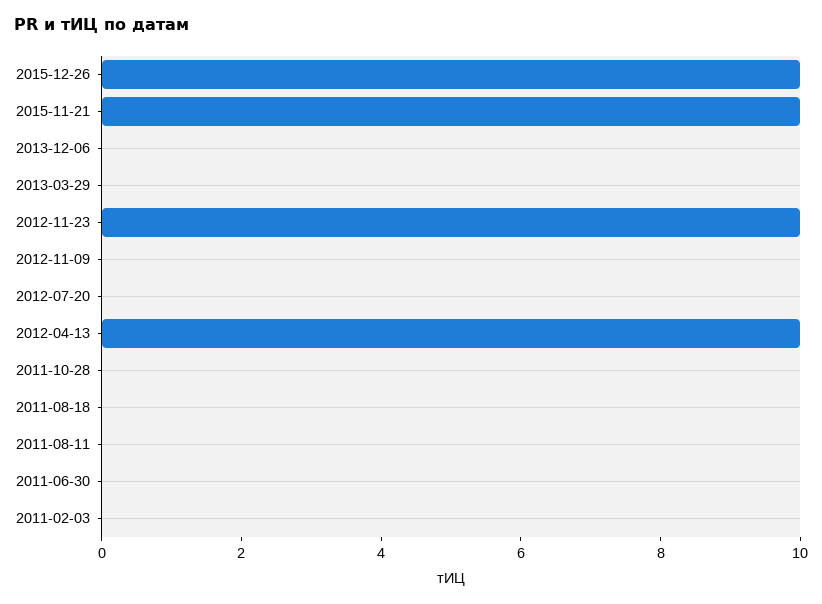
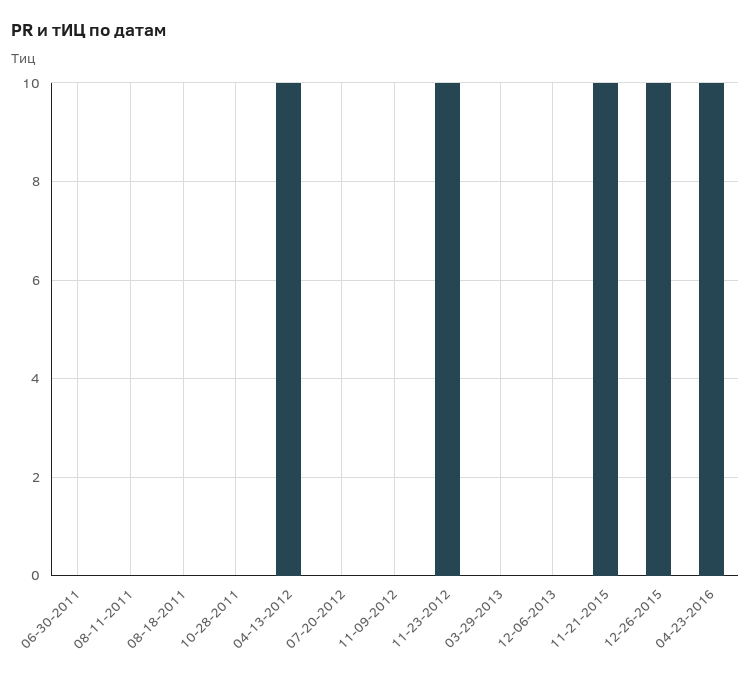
2011-02-03: 0 -> none
04-23-2016: none -> 10

